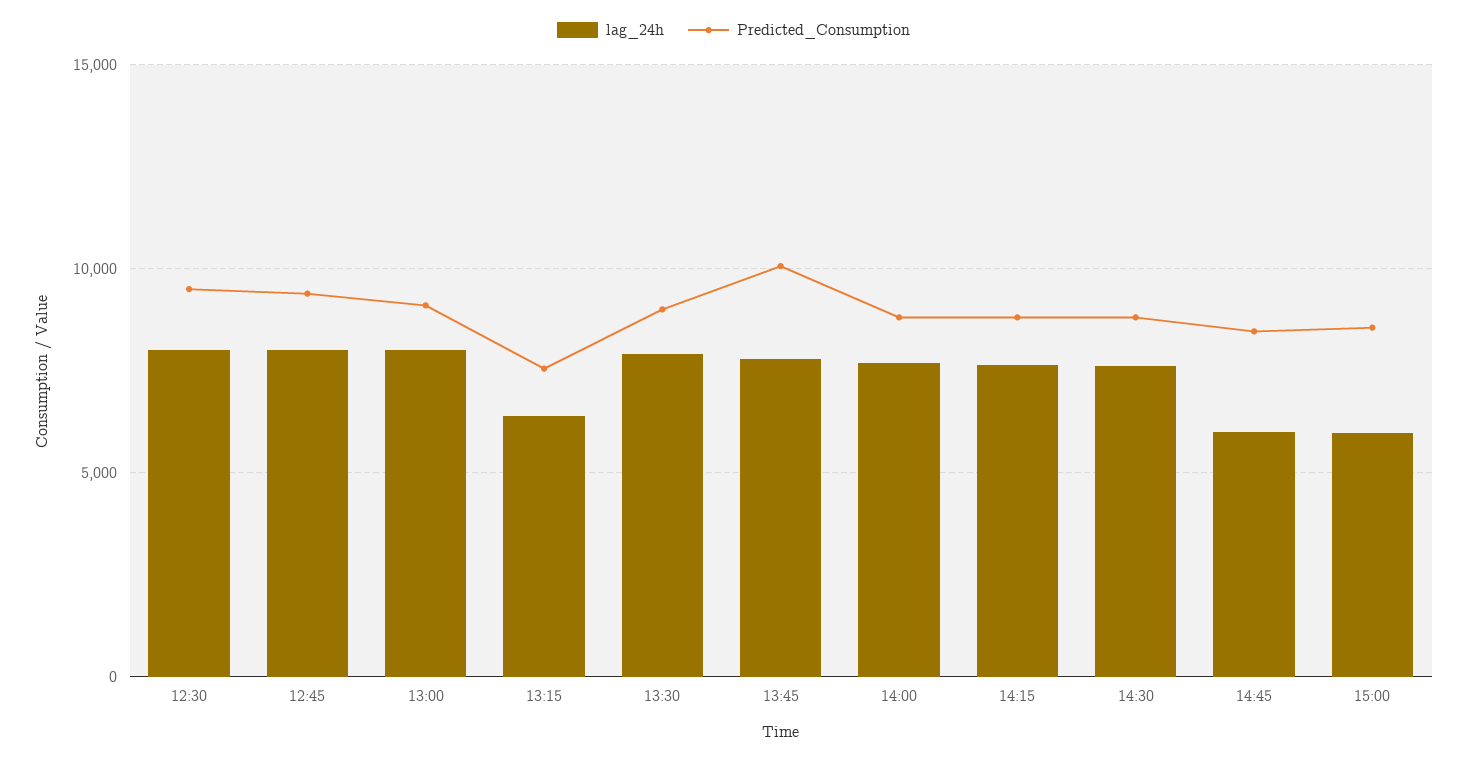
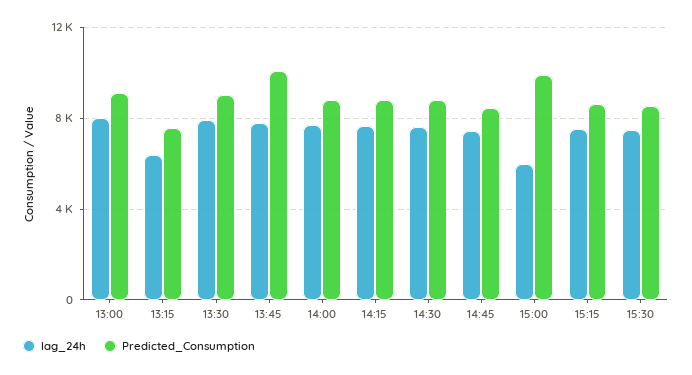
lag_24h, 12:30: 8000 -> none
Predicted_Consumption, 12:30: 9500 -> none
lag_24h, 12:45: 8000 -> none
Predicted_Consumption, 12:45: 9500 -> none
lag_24h, 14:45: 6000 -> 7500
Predicted_Consumption, 15:00: 8500 -> 10000
lag_24h, 15:15: none -> 7500
Predicted_Consumption, 15:15: none -> 8500
lag_24h, 15:30: none -> 7500
Predicted_Consumption, 15:30: none -> 8500

